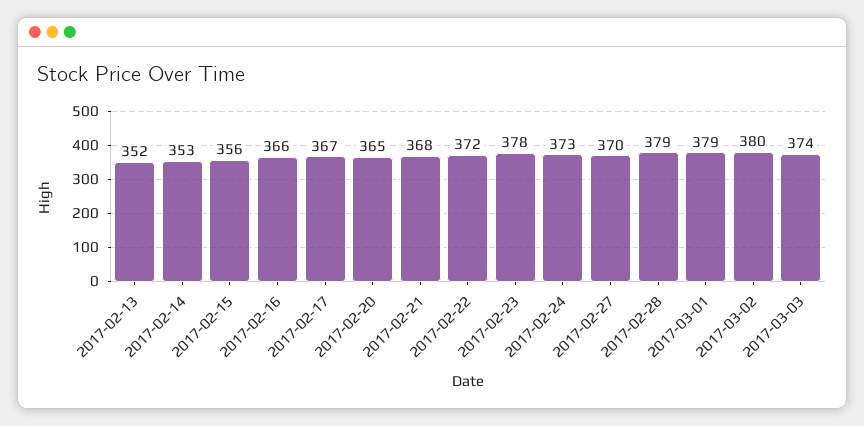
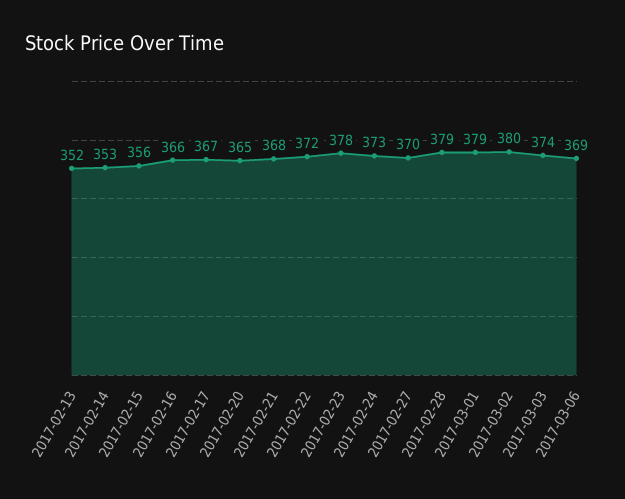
2017-03-06: none -> 369

